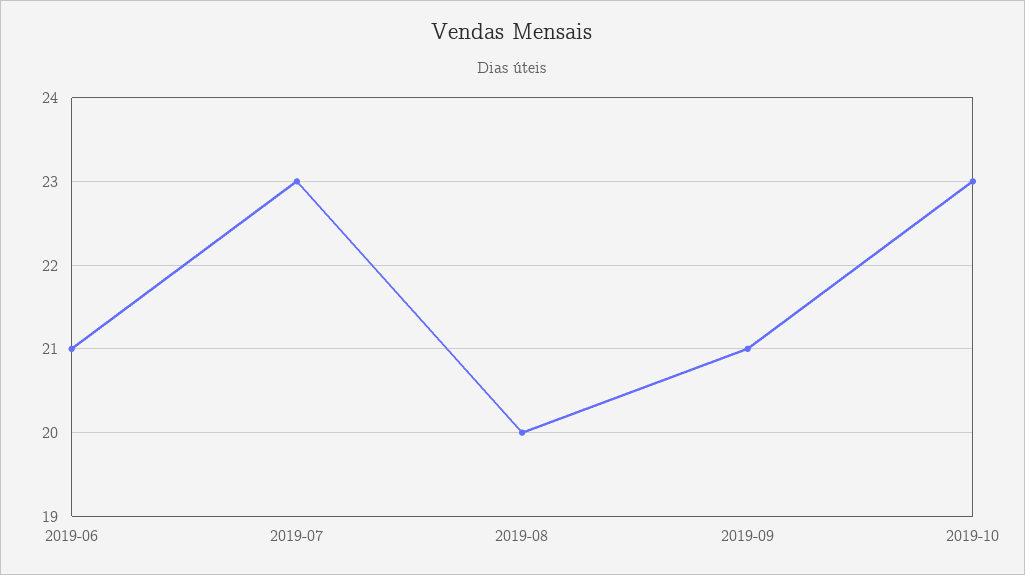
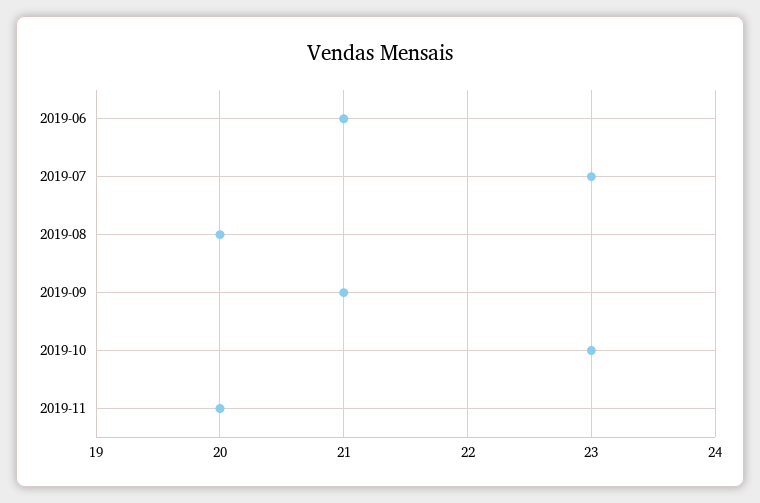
2019-11: none -> 20

